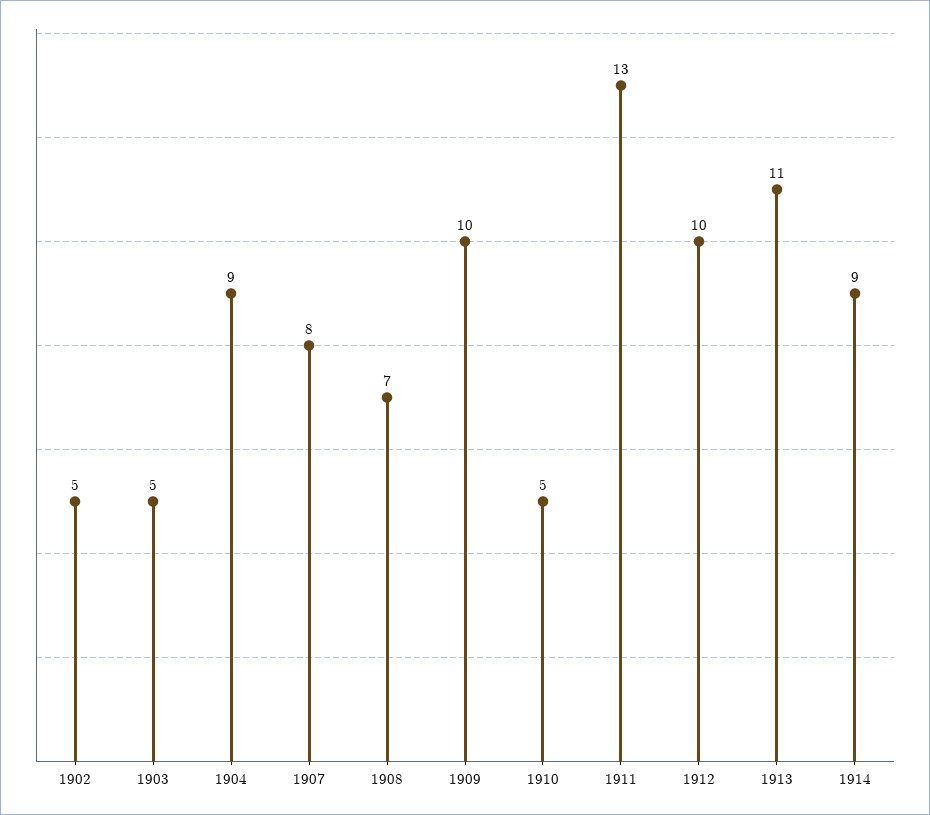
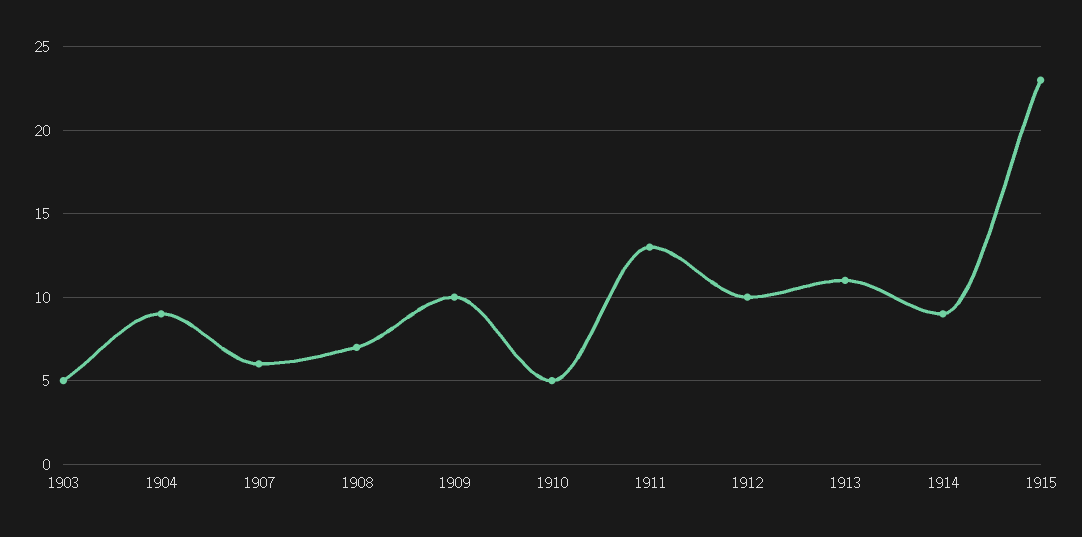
1902: 5 -> none
1907: 8 -> 6
1915: none -> 23

